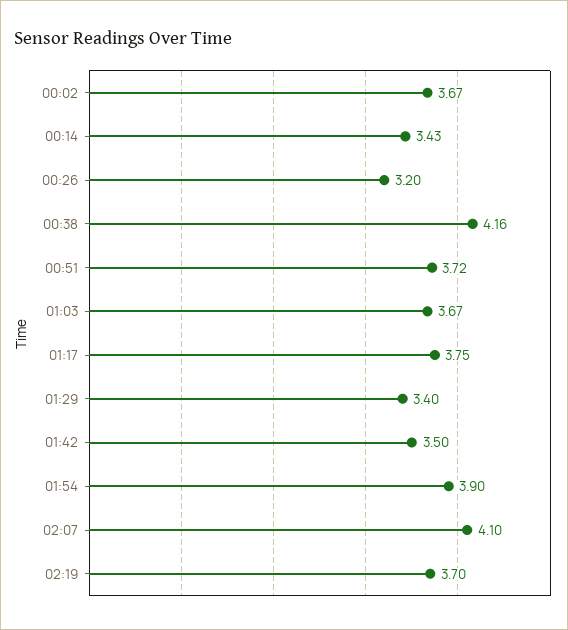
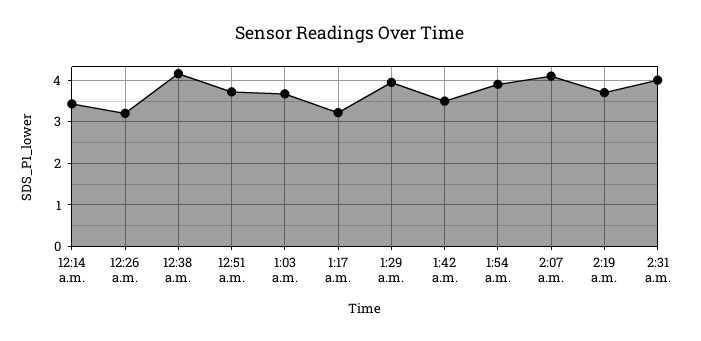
00:02: 3.67 -> none
01:17: 3.75 -> 3.2
01:29: 3.4 -> 4
2:31 a.m.: none -> 4

